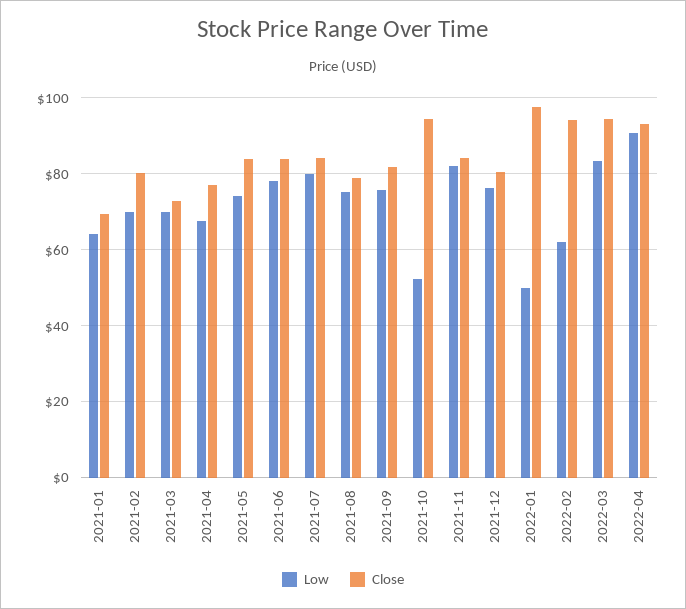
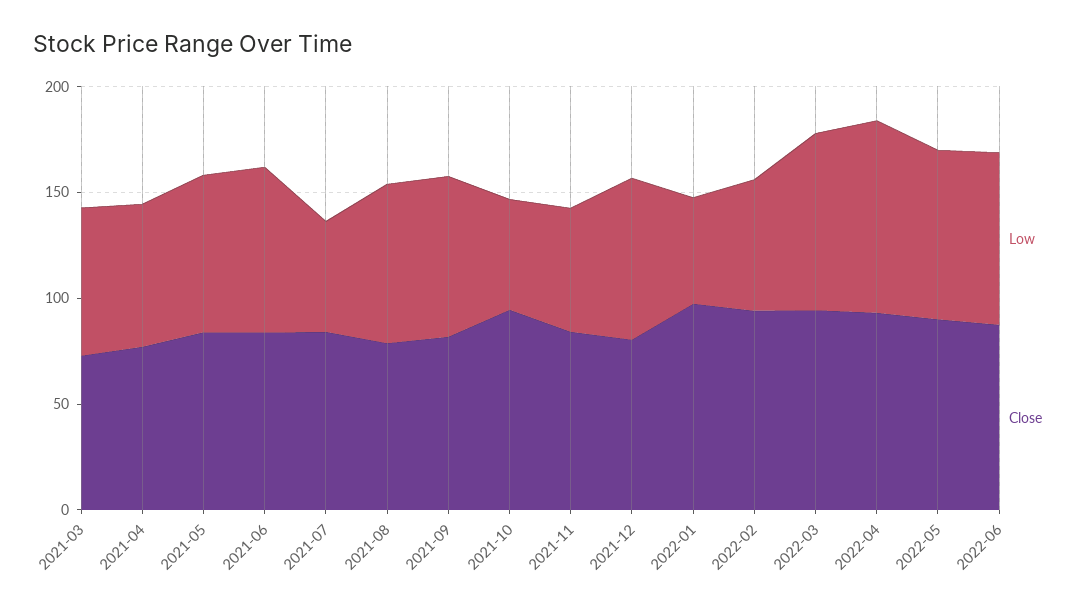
Low, 2021-01: 64 -> none
Close, 2021-01: 70 -> none
Low, 2021-02: 70 -> none
Close, 2021-02: 80 -> none
Low, 2021-07: 80 -> 50
Low, 2021-11: 82 -> 60
Low, 2022-05: none -> 80
Close, 2022-05: none -> 90
Low, 2022-06: none -> 80
Close, 2022-06: none -> 90

